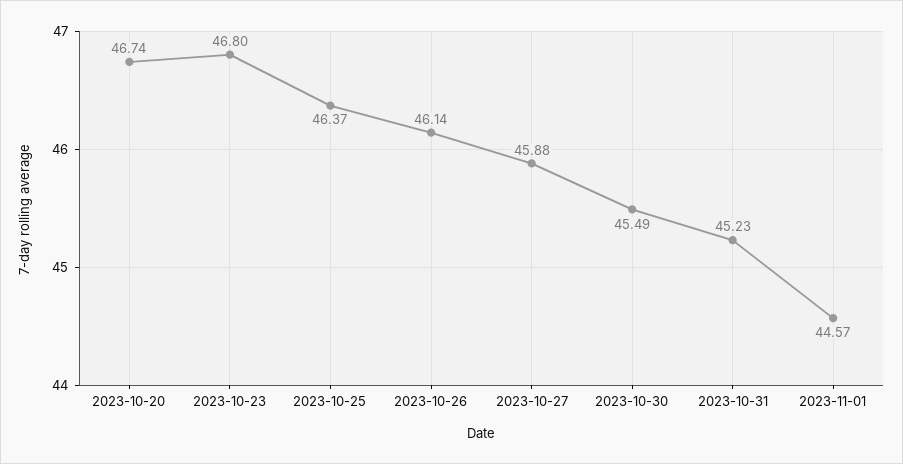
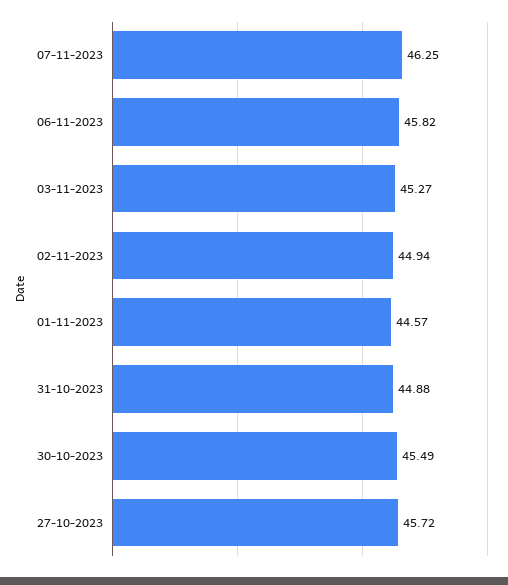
2023-10-20: 46.74 -> none
2023-10-23: 46.8 -> none
2023-10-25: 46.37 -> none
2023-10-26: 46.14 -> none
2023-10-27: 45.88 -> 45.72
2023-10-31: 45.23 -> 44.88
07-11-2023: none -> 46.25
06-11-2023: none -> 45.82
03-11-2023: none -> 45.27
02-11-2023: none -> 44.94

